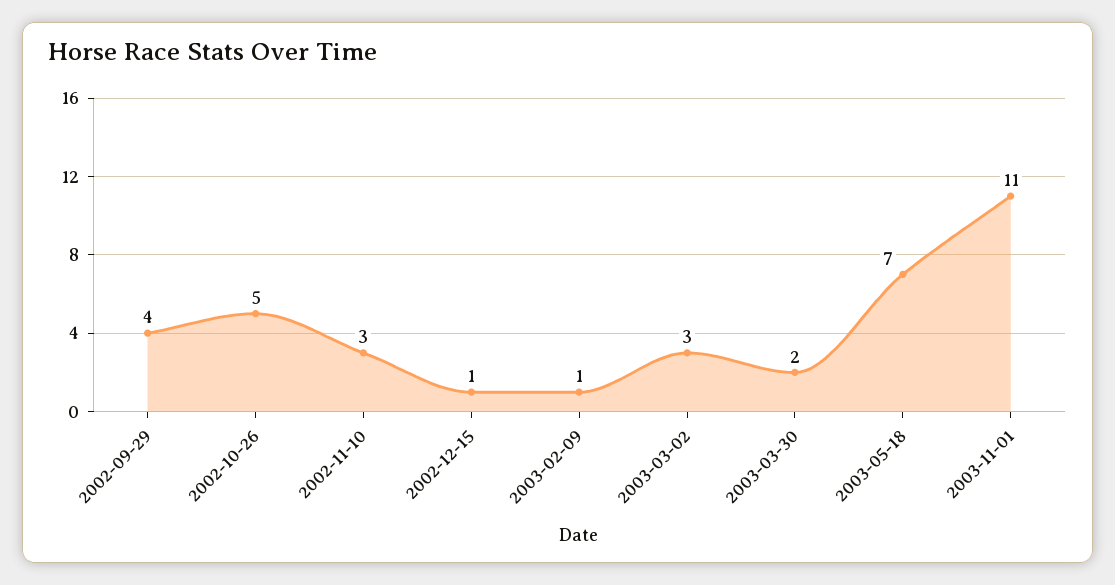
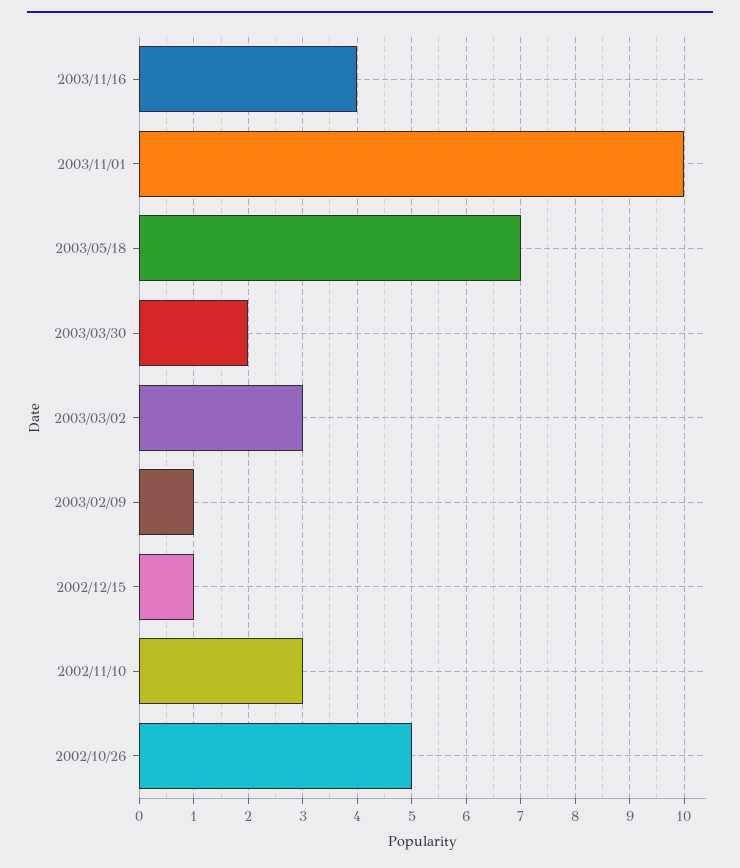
2002-09-29: 4 -> none
2003-11-01: 11 -> 10
2003/11/16: none -> 4

